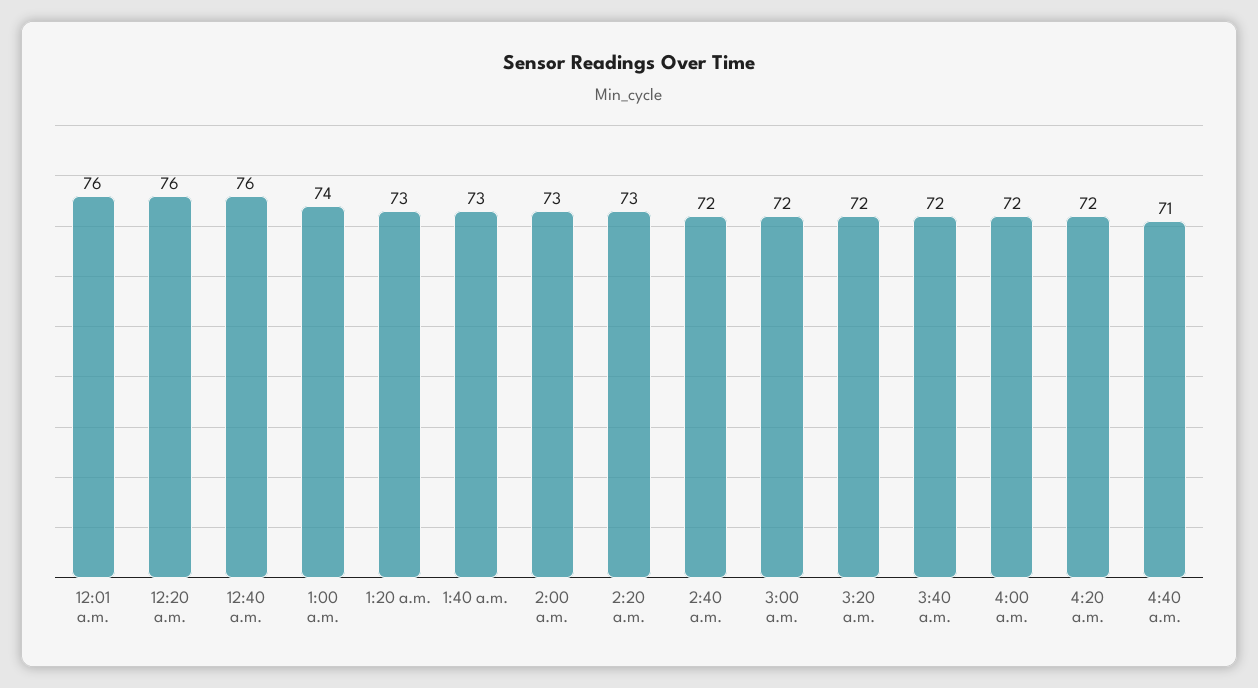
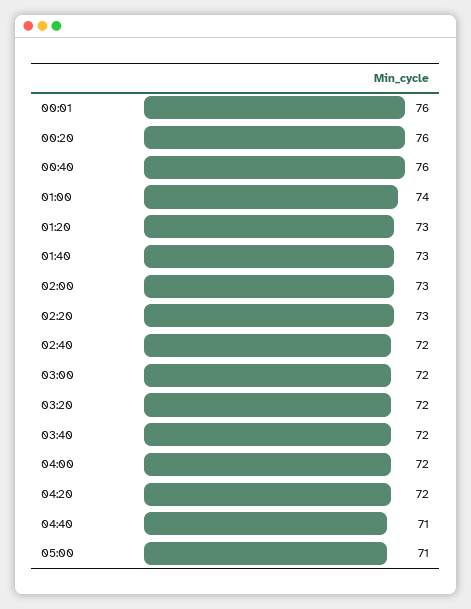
05:00: none -> 71

